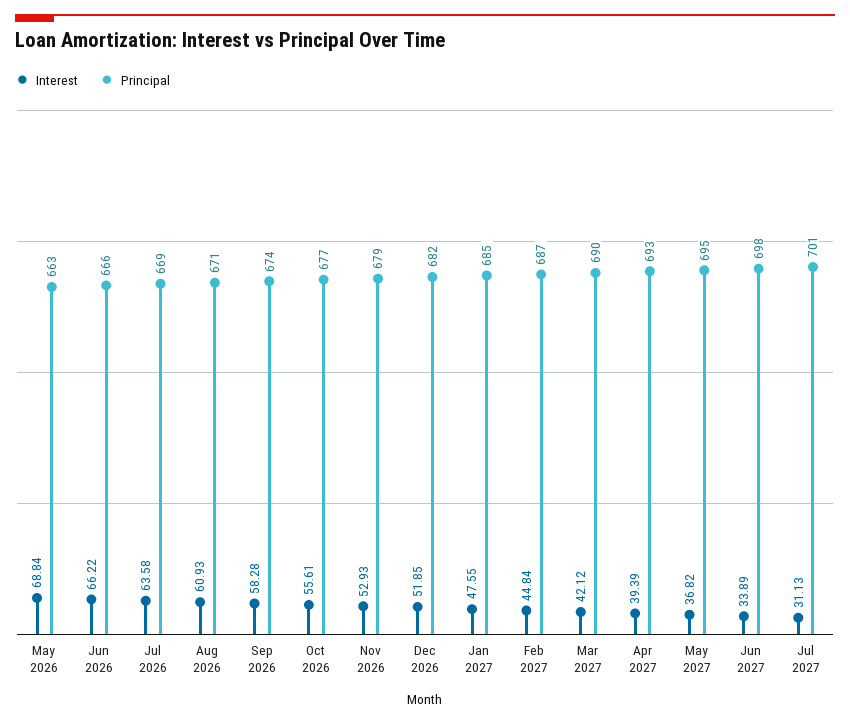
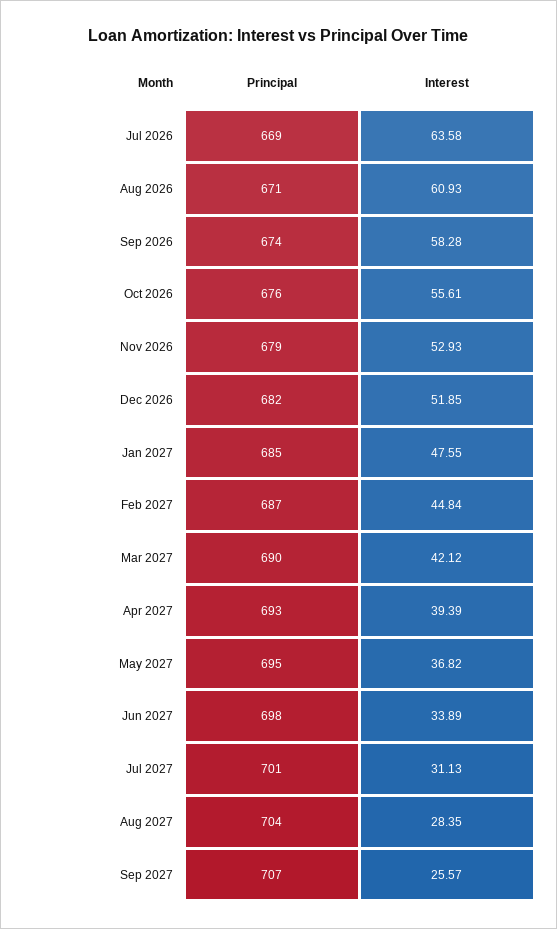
Interest, May 2026: 68.84 -> none
Principal, May 2026: 663 -> none
Interest, Jun 2026: 66.22 -> none
Principal, Jun 2026: 666 -> none
Principal, Oct 2026: 677 -> 676
Principal, Aug 2027: none -> 704
Interest, Aug 2027: none -> 28.35
Principal, Sep 2027: none -> 707
Interest, Sep 2027: none -> 25.57

